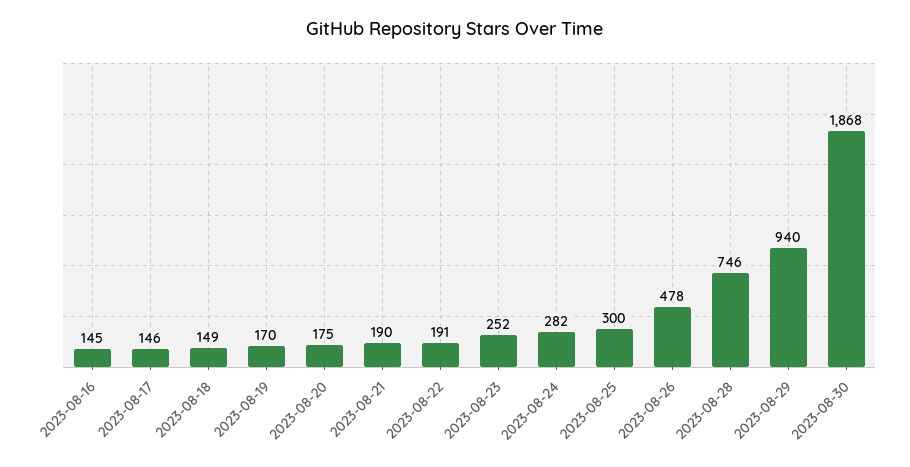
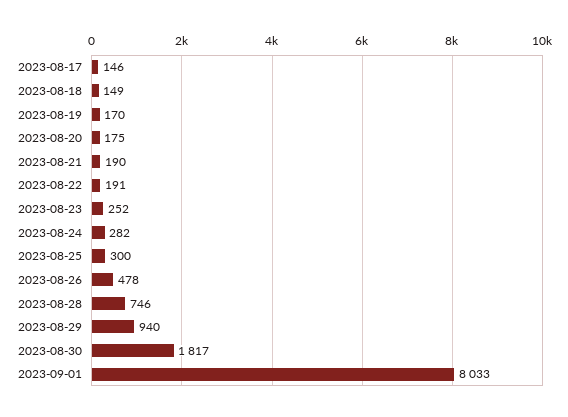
2023-08-16: 145 -> none
2023-08-30: 1868 -> 1817
2023-09-01: none -> 8033

